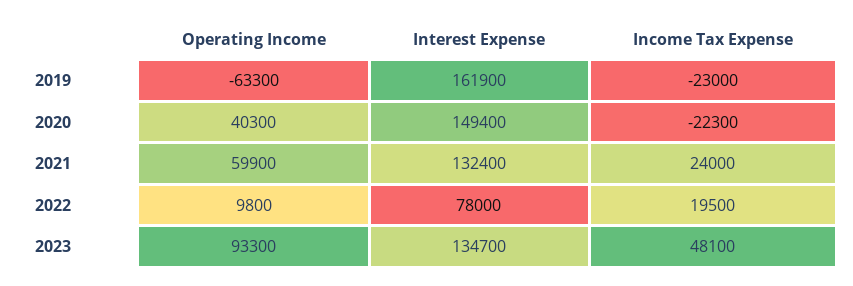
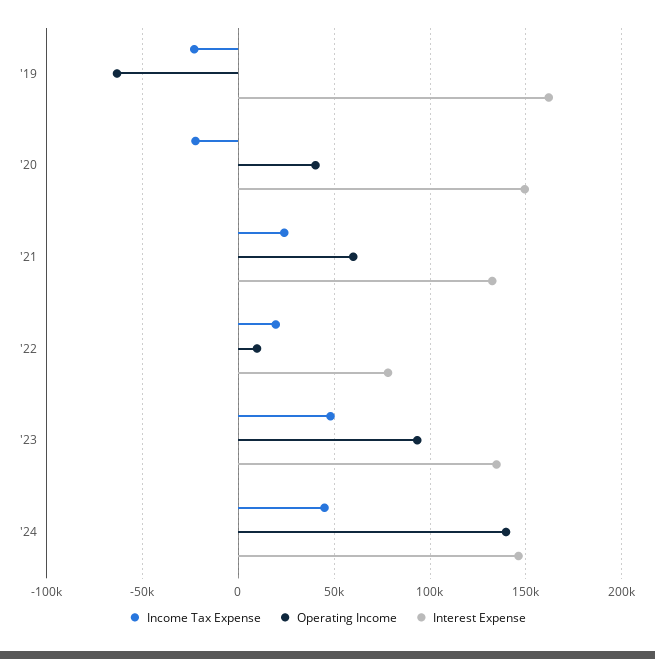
Income Tax Expense, '24: none -> 45000
Operating Income, '24: none -> 140000
Interest Expense, '24: none -> 145000

